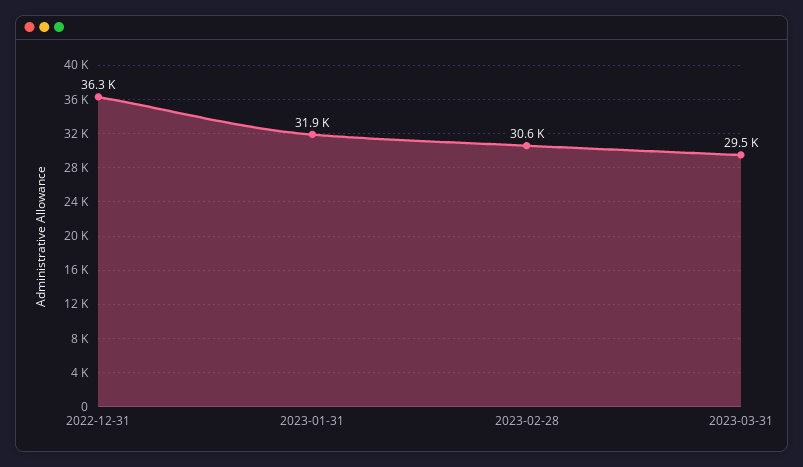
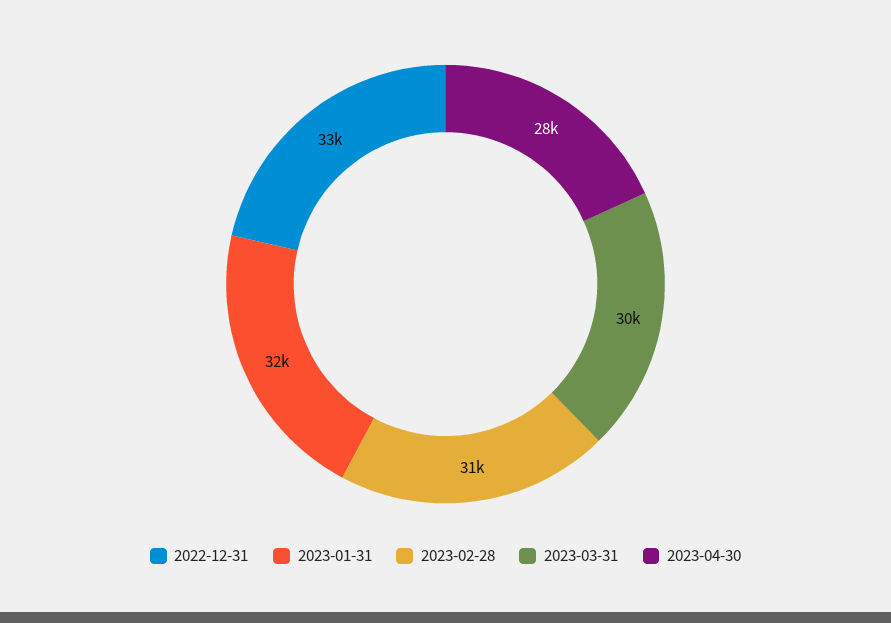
2022-12-31: 36300 -> 33000
2023-04-30: none -> 28000

